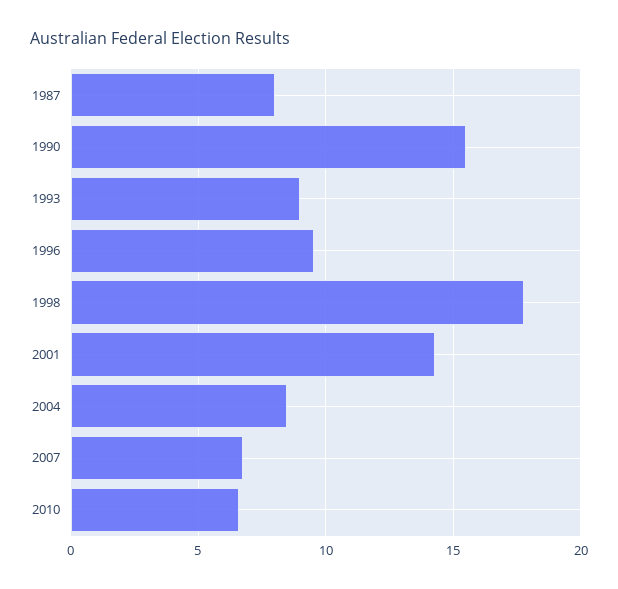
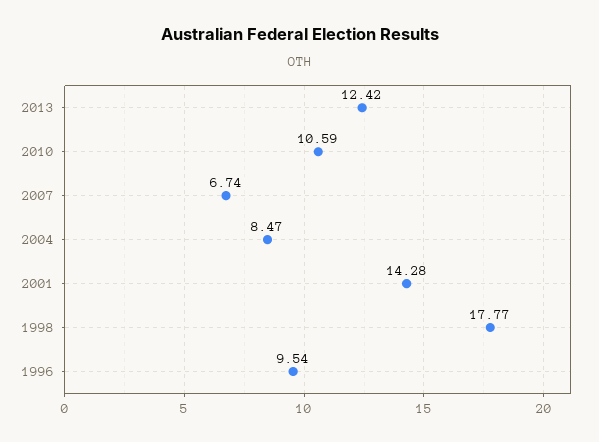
1987: 8 -> none
1990: 15.5 -> none
1993: 9 -> none
2010: 6.5 -> 10.59
2013: none -> 12.42

